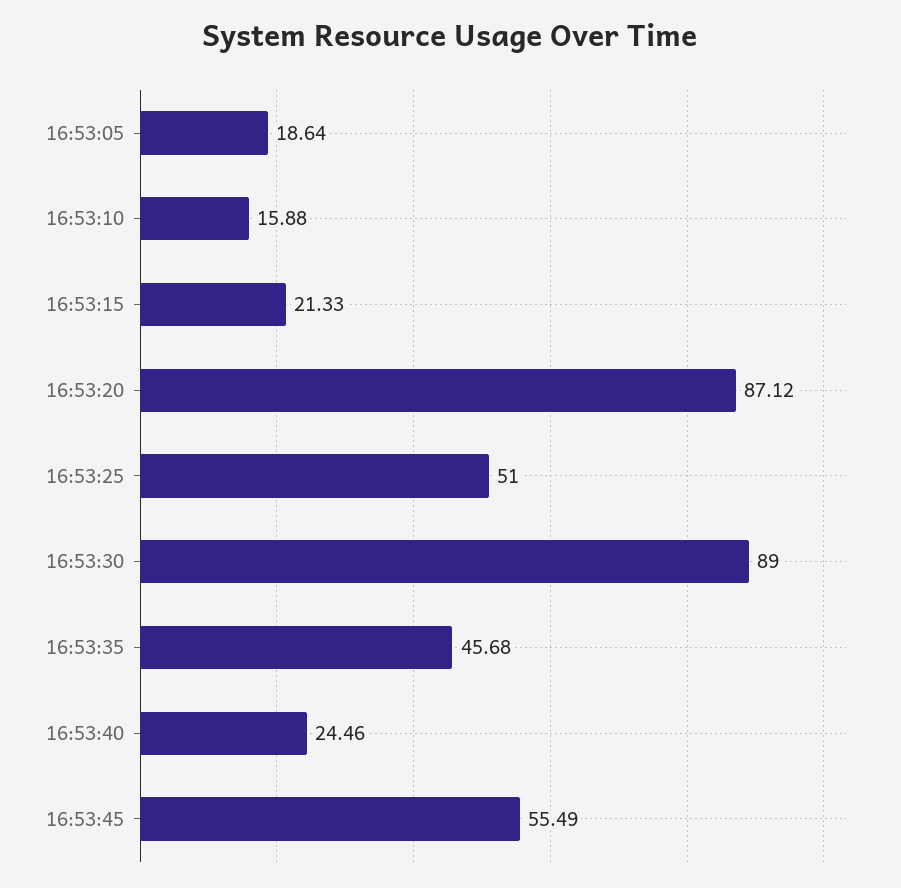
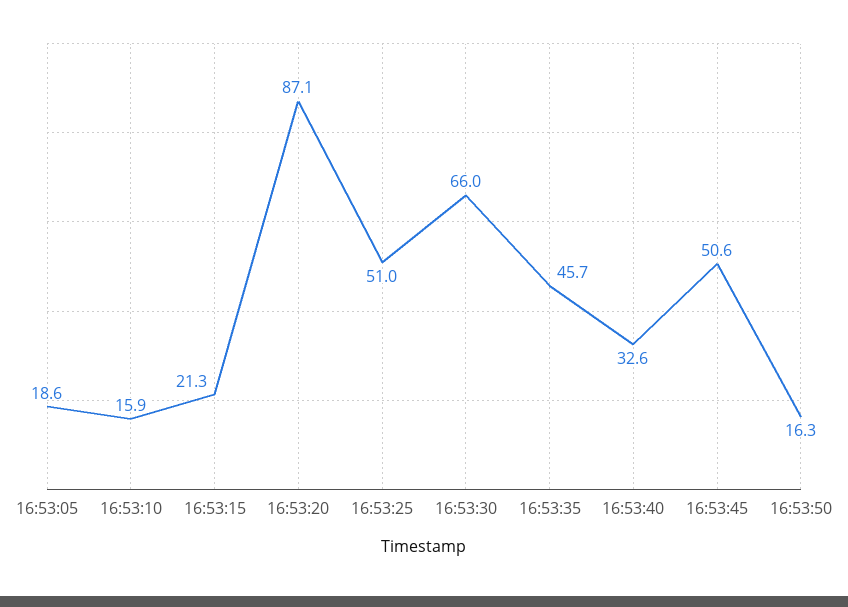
16:53:30: 89 -> 66
16:53:40: 24.46 -> 32.6
16:53:45: 55.49 -> 50.6
16:53:50: none -> 16.3

